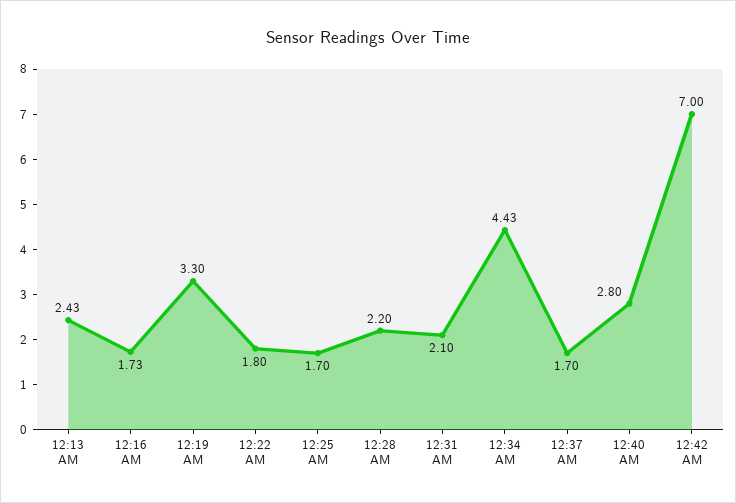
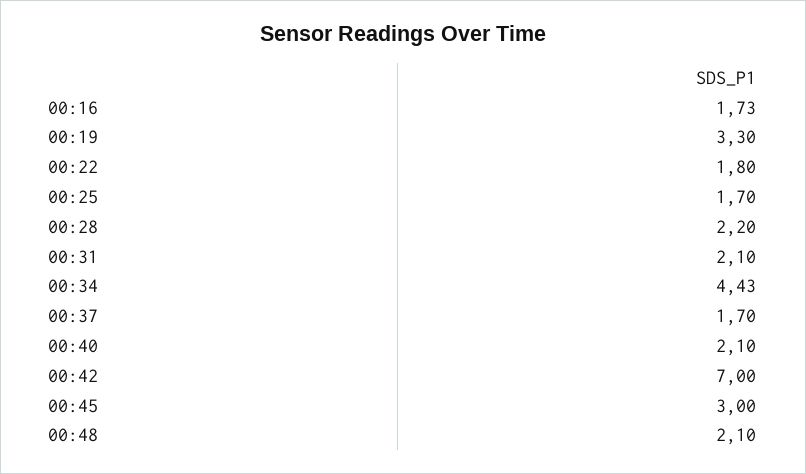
12:13 AM: 2.43 -> none
12:40 AM: 2.8 -> 2.1
00:45: none -> 3
00:48: none -> 2.1

